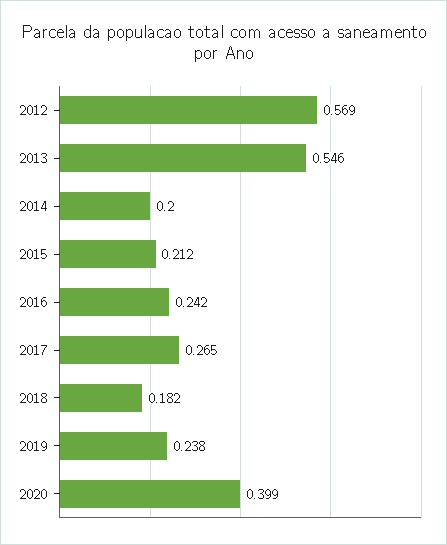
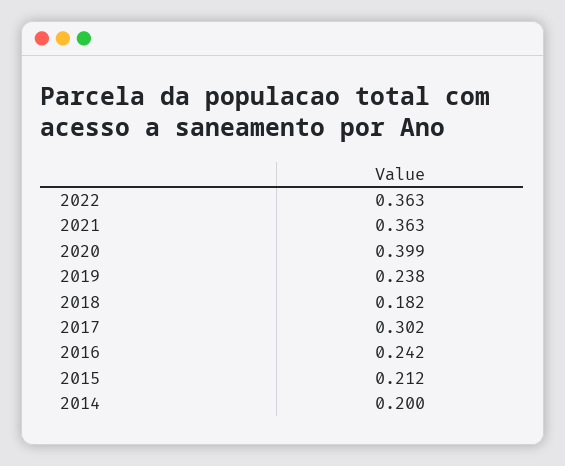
2012: 0.569 -> none
2013: 0.546 -> none
2017: 0.265 -> 0.302
2022: none -> 0.363
2021: none -> 0.363

